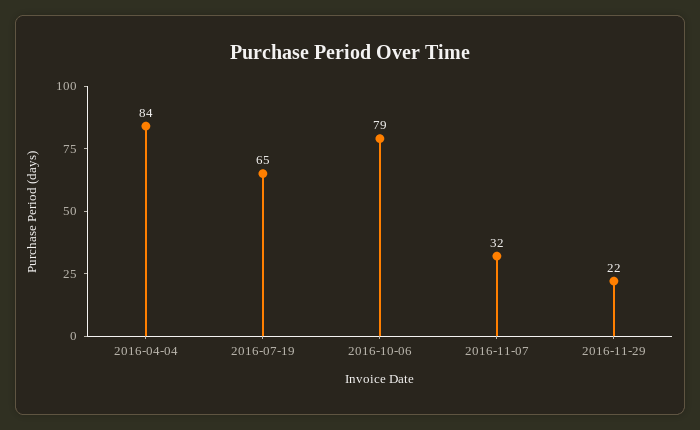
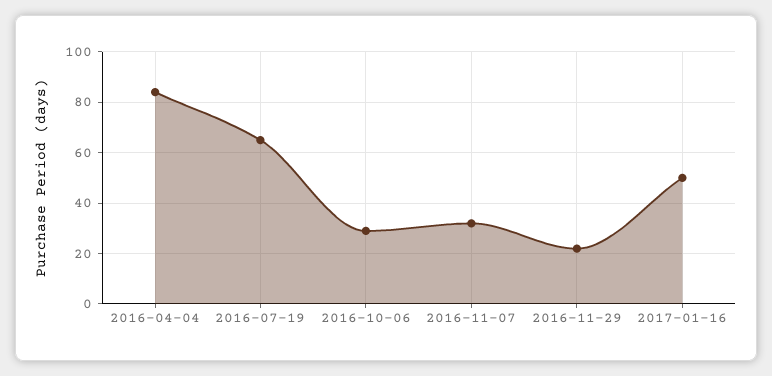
2016-10-06: 79 -> 30
2017-01-16: none -> 50

